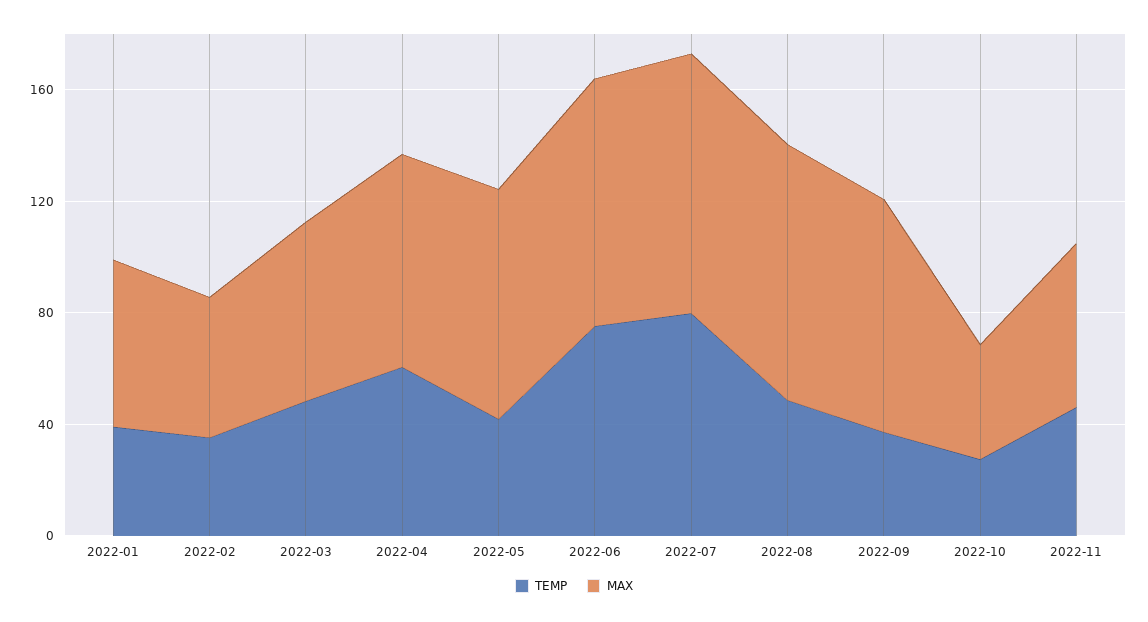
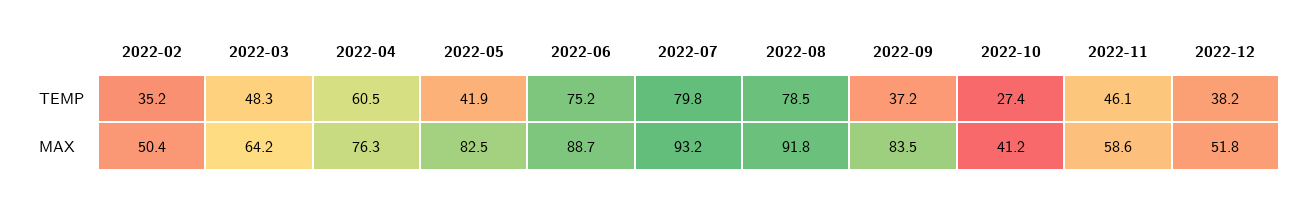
TEMP, 2022-01: 40 -> none
MAX, 2022-01: 60 -> none
TEMP, 2022-08: 50 -> 78.5
TEMP, 2022-12: none -> 38.2
MAX, 2022-12: none -> 51.8

